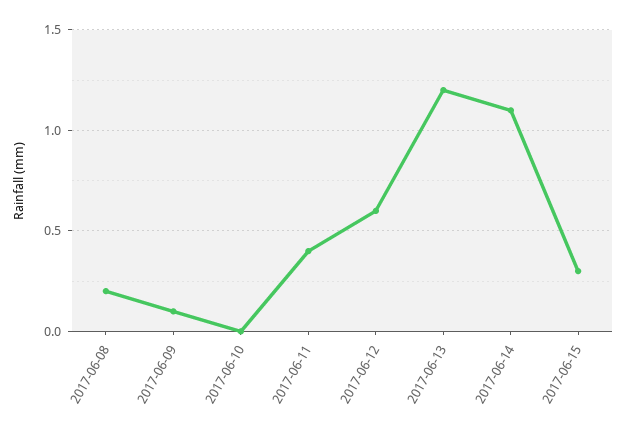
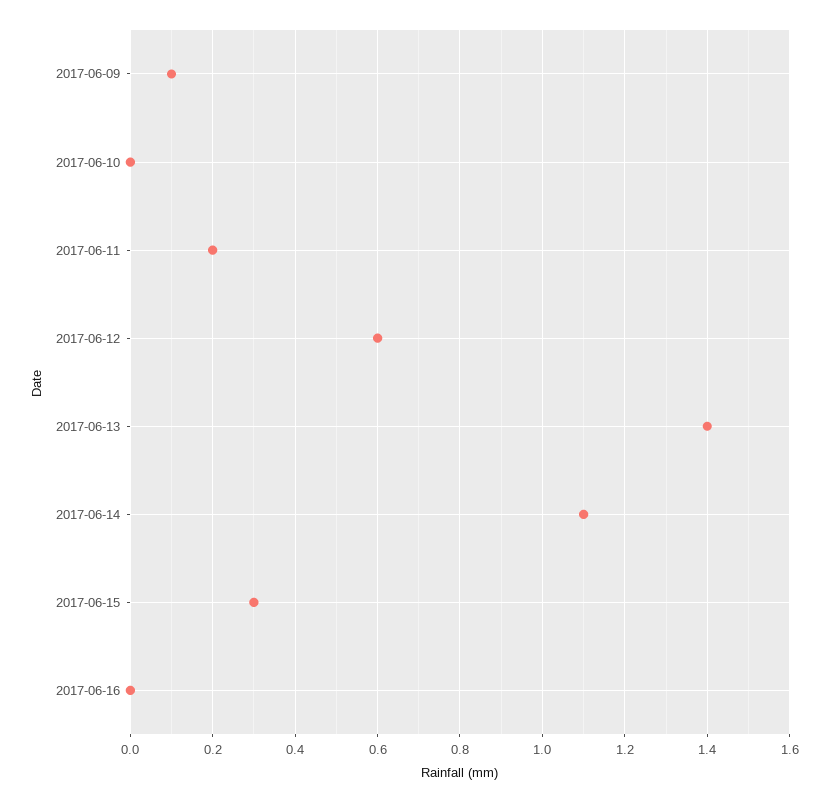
2017-06-08: 0.2 -> none
2017-06-11: 0.4 -> 0.2
2017-06-13: 1.2 -> 1.4
2017-06-16: none -> 0

